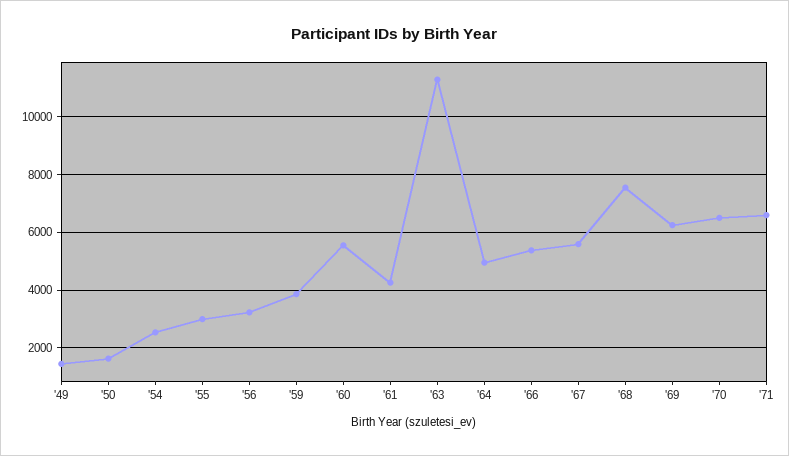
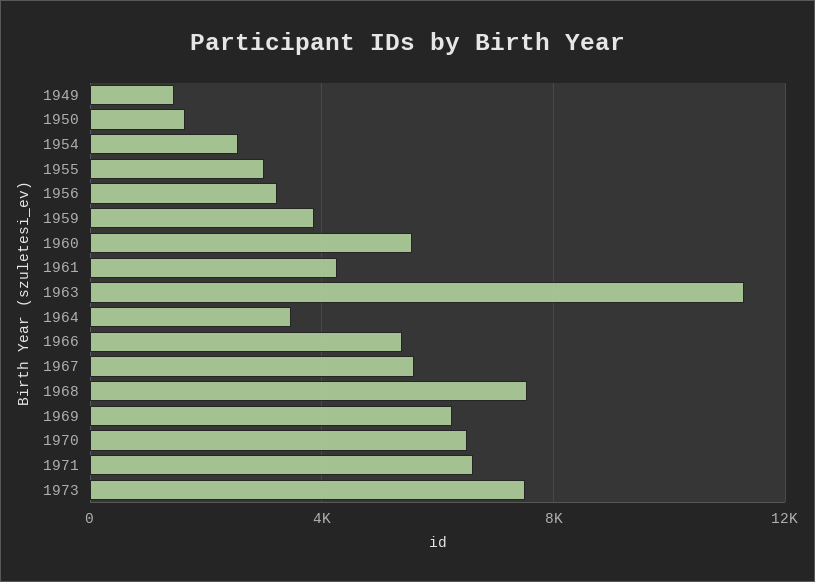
'64: 5000 -> 3500
1973: none -> 7500

